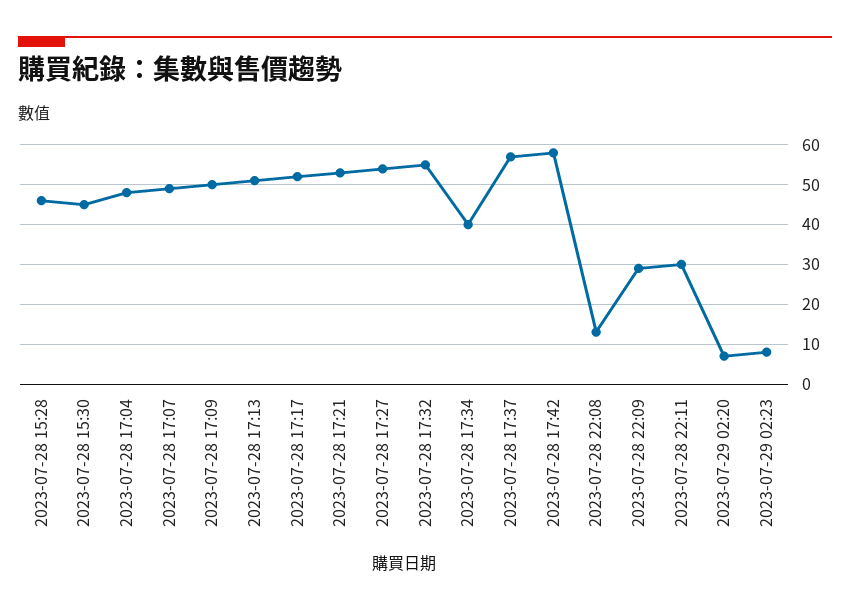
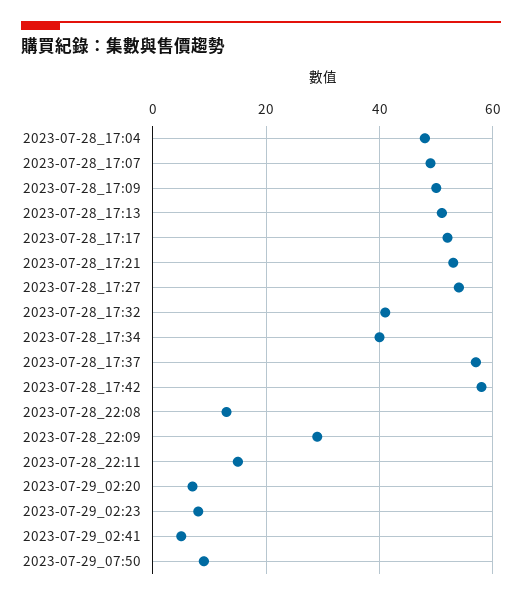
2023-07-28 15:28: 45 -> none
2023-07-28 15:30: 45 -> none
2023-07-28 17:32: 55 -> 40
2023-07-28 22:11: 30 -> 15
2023-07-29_02:41: none -> 5
2023-07-29_07:50: none -> 10

